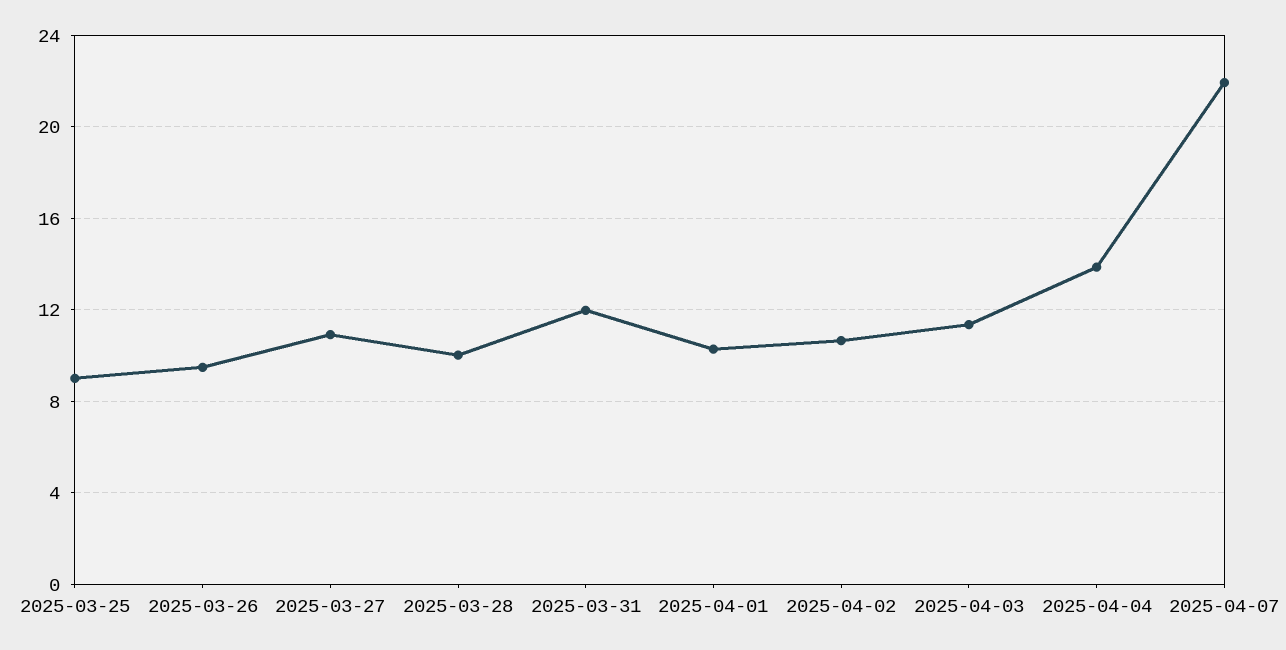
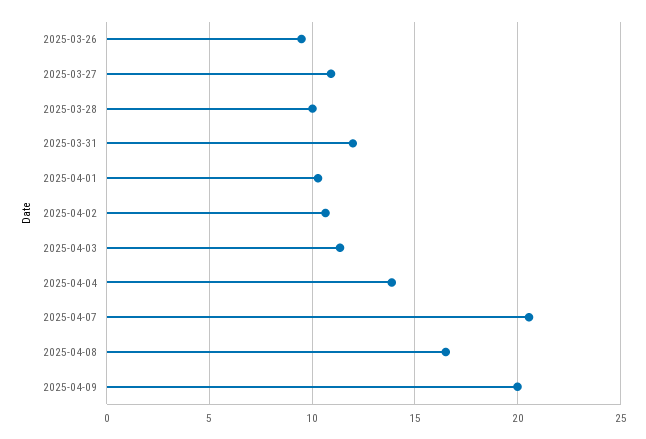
2025-03-25: 9 -> none
2025-04-07: 22 -> 20.5
2025-04-08: none -> 16.5
2025-04-09: none -> 20

